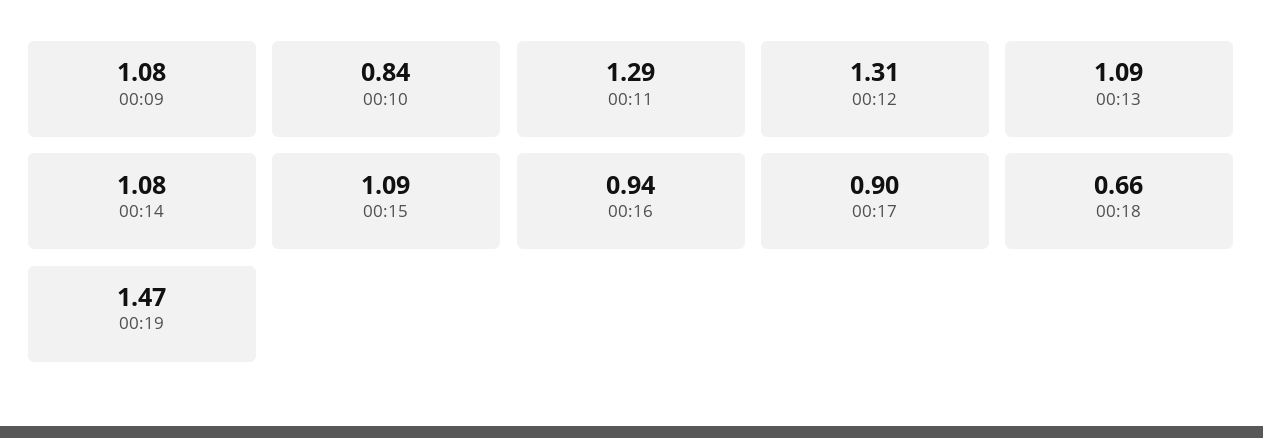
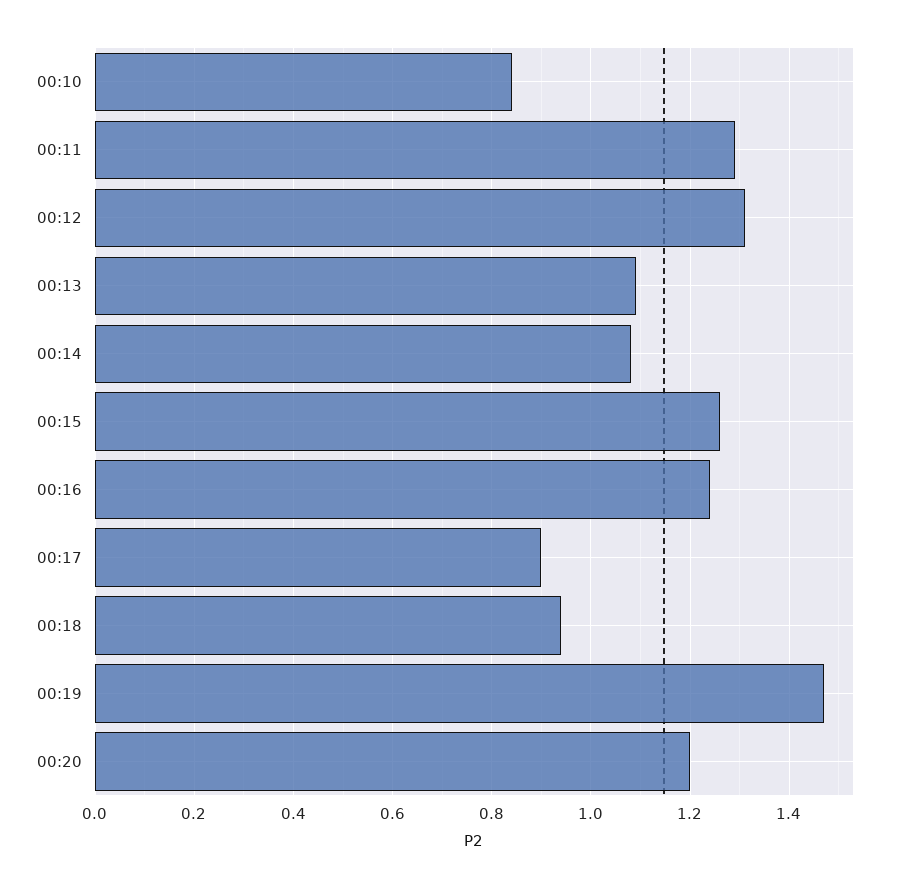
00:09: 1.08 -> none
00:15: 1.09 -> 1.25
00:16: 0.94 -> 1.25
00:18: 0.66 -> 0.95
00:20: none -> 1.2

